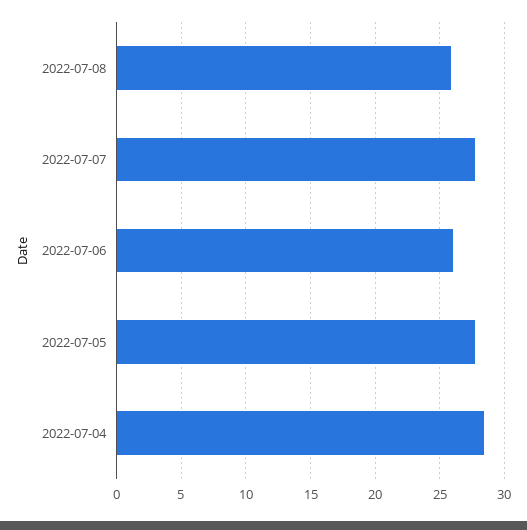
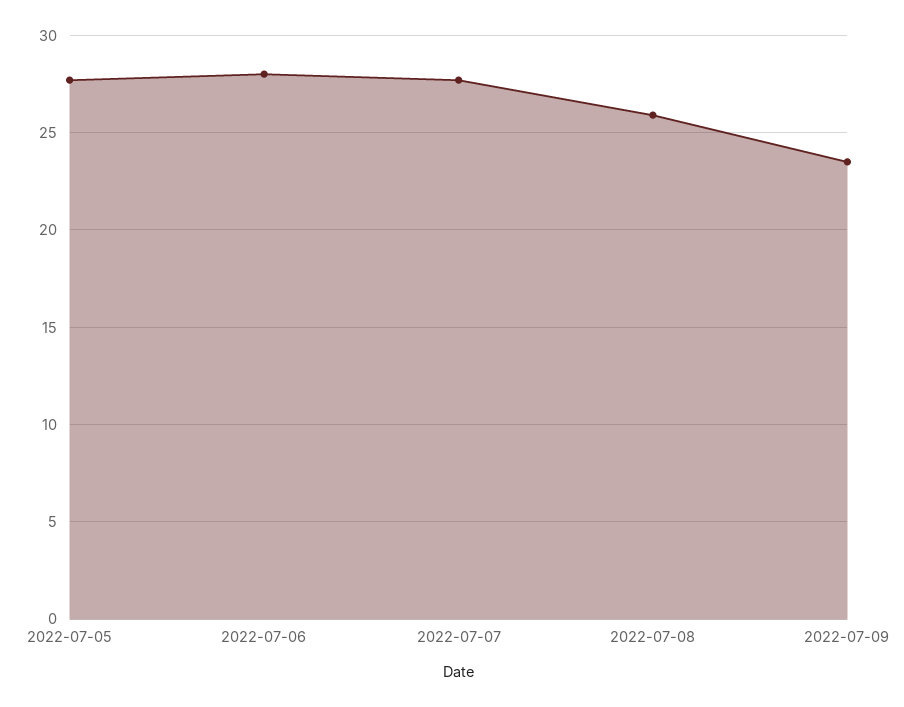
2022-07-06: 26 -> 28
2022-07-04: 28.5 -> none
2022-07-09: none -> 23.5

